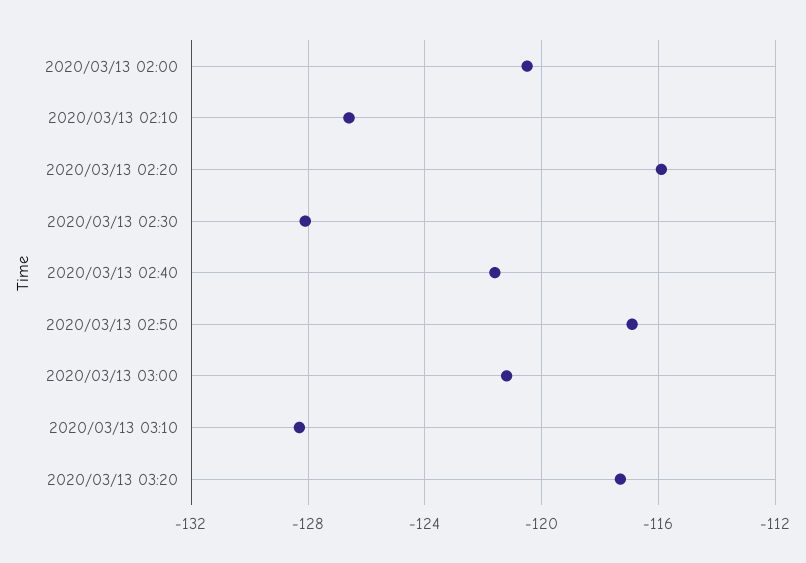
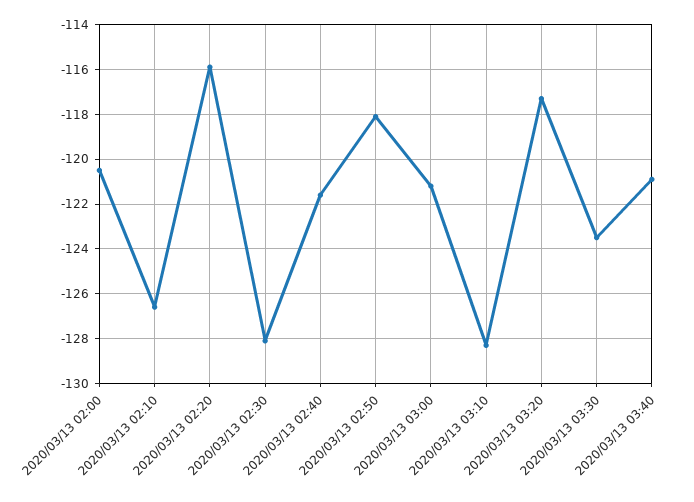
2020/03/13 02:50: -117 -> -118
2020/03/13 03:30: none -> -123.5
2020/03/13 03:40: none -> -121

